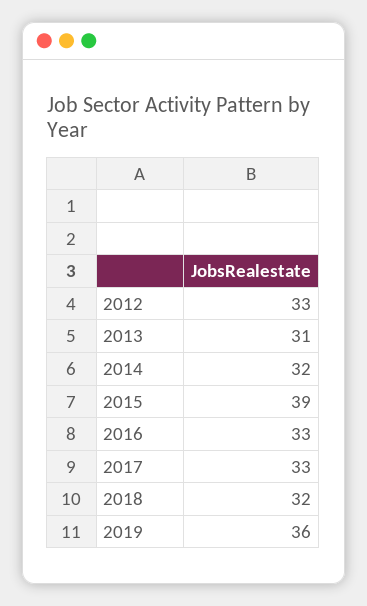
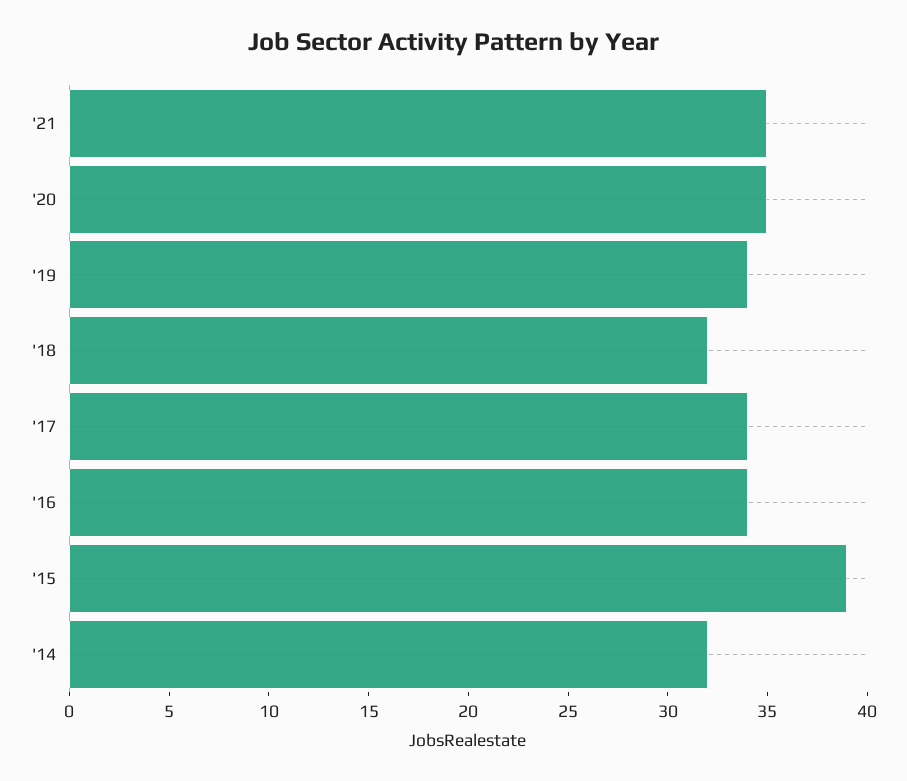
2012: 33 -> none
2013: 31 -> none
2016: 33 -> 34
2017: 33 -> 34
2019: 36 -> 34
'21: none -> 35
'20: none -> 35

